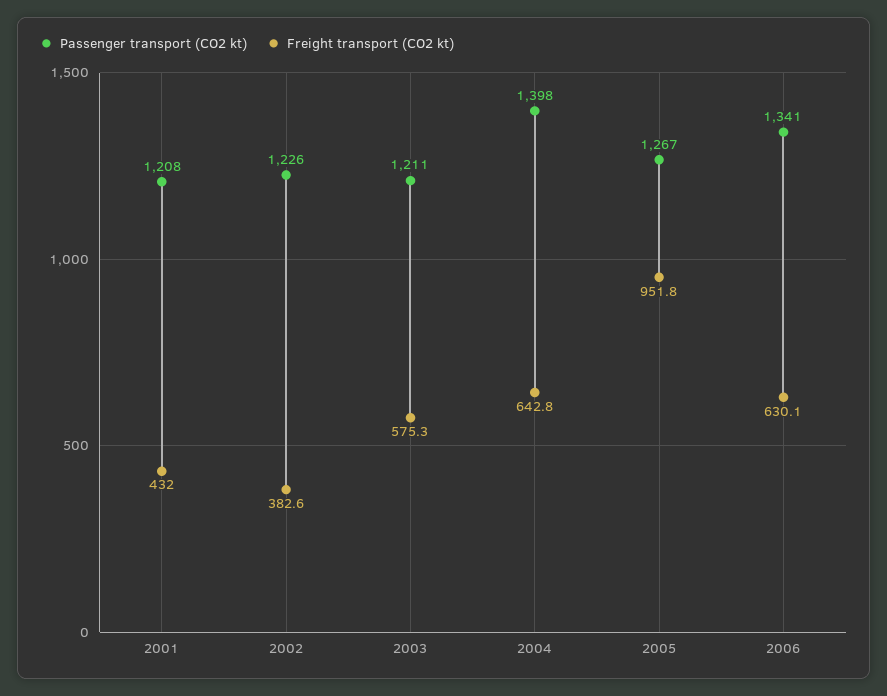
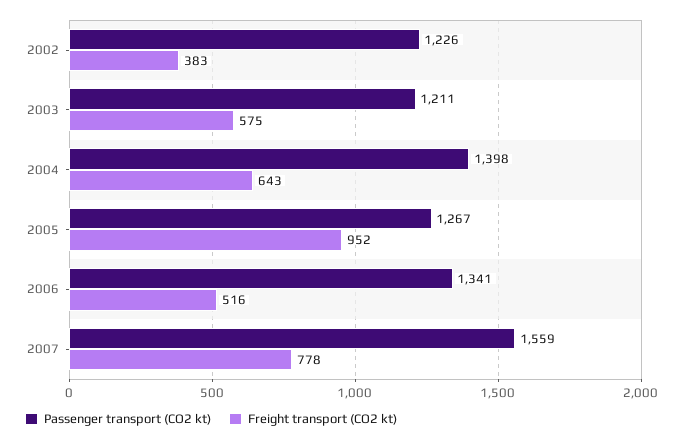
Passenger transport (CO2 kt), 2001: 1208 -> none
Freight transport (CO2 kt), 2001: 432 -> none
Freight transport (CO2 kt), 2006: 630.1 -> 516
Passenger transport (CO2 kt), 2007: none -> 1559
Freight transport (CO2 kt), 2007: none -> 778

